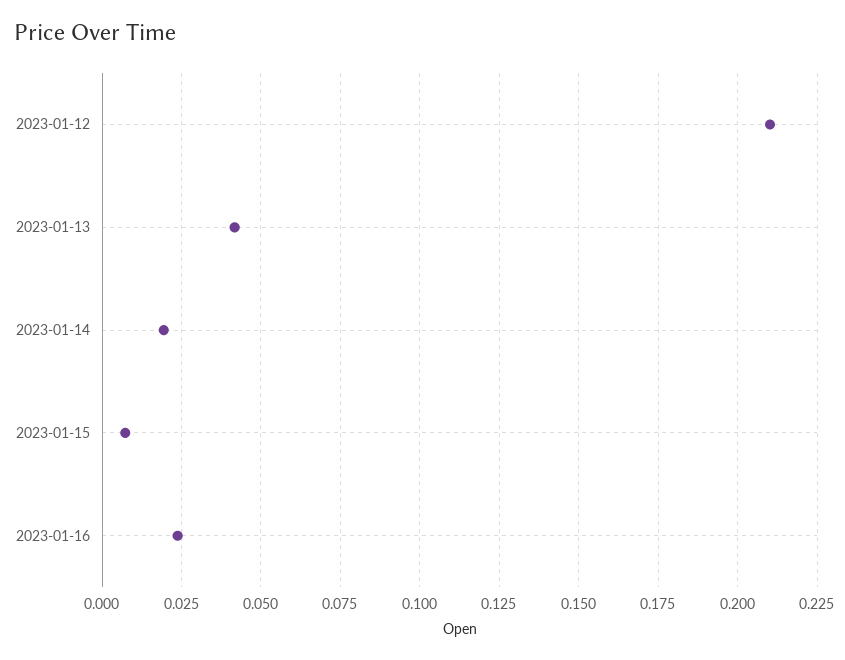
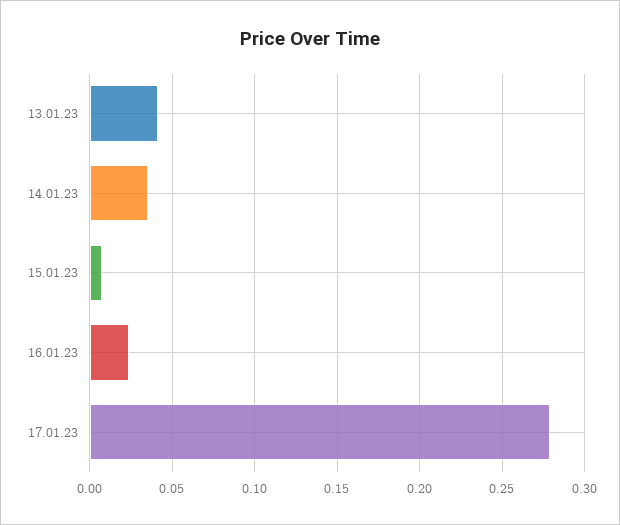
2023-01-12: 0.21 -> none
2023-01-14: 0.02 -> 0.035
17.01.23: none -> 0.28

